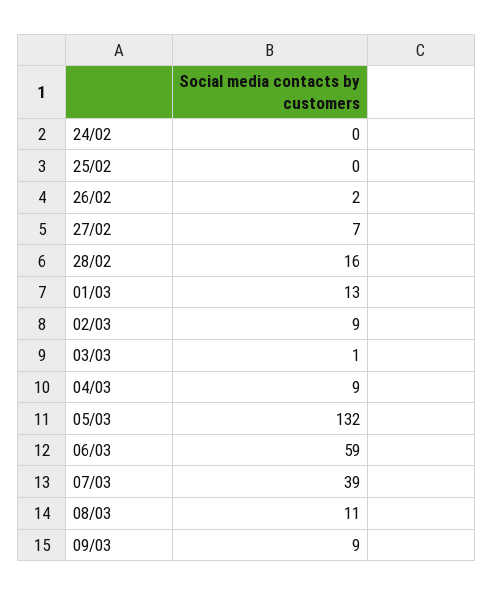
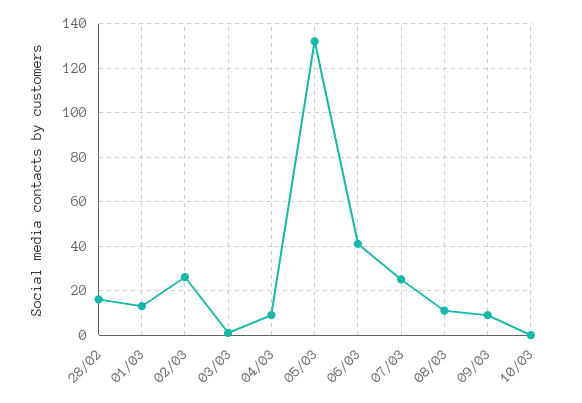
24/02: 0 -> none
25/02: 0 -> none
26/02: 2 -> none
27/02: 7 -> none
02/03: 9 -> 25
06/03: 59 -> 40
07/03: 39 -> 25
10/03: none -> 0

